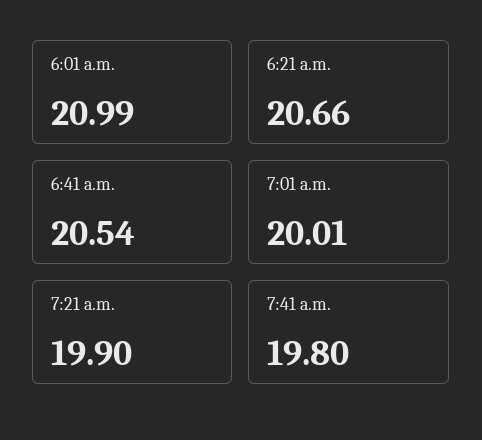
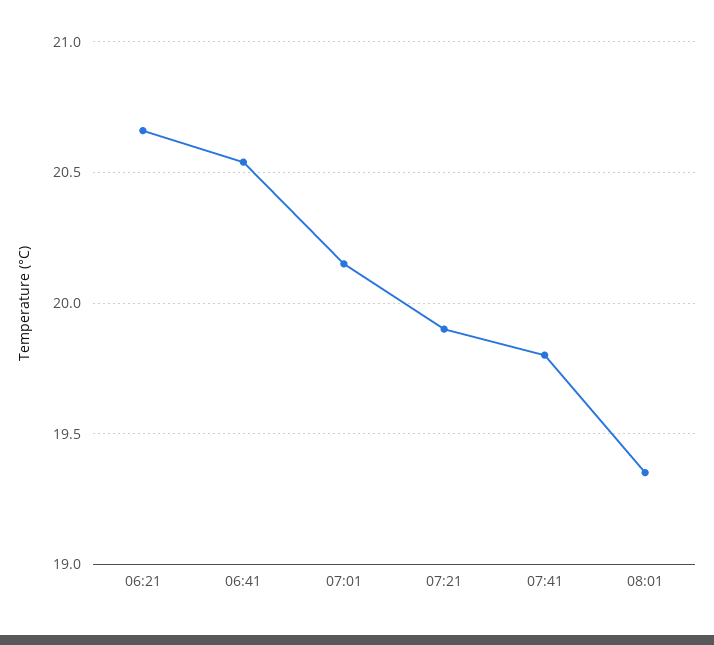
6:01 a.m.: 20.99 -> none
7:01 a.m.: 20.01 -> 20.15
08:01: none -> 19.35

